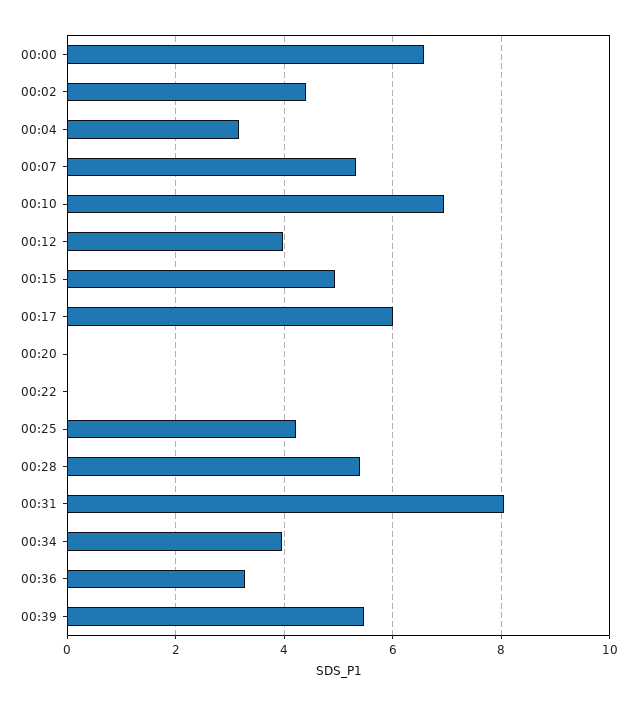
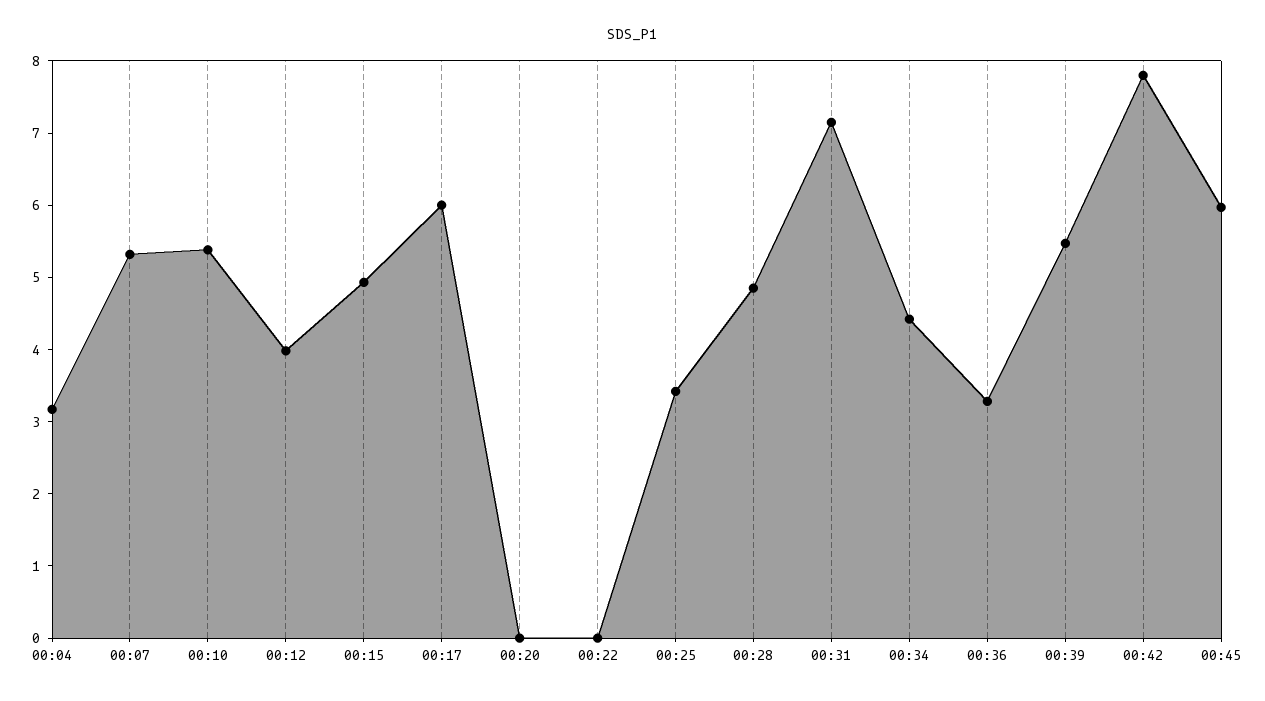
00:00: 6.6 -> none
00:02: 4.4 -> none
00:10: 7 -> 5.4
00:25: 4.2 -> 3.4
00:28: 5.4 -> 4.8
00:31: 8 -> 7.2
00:34: 4 -> 4.4
00:42: none -> 7.8
00:45: none -> 6

